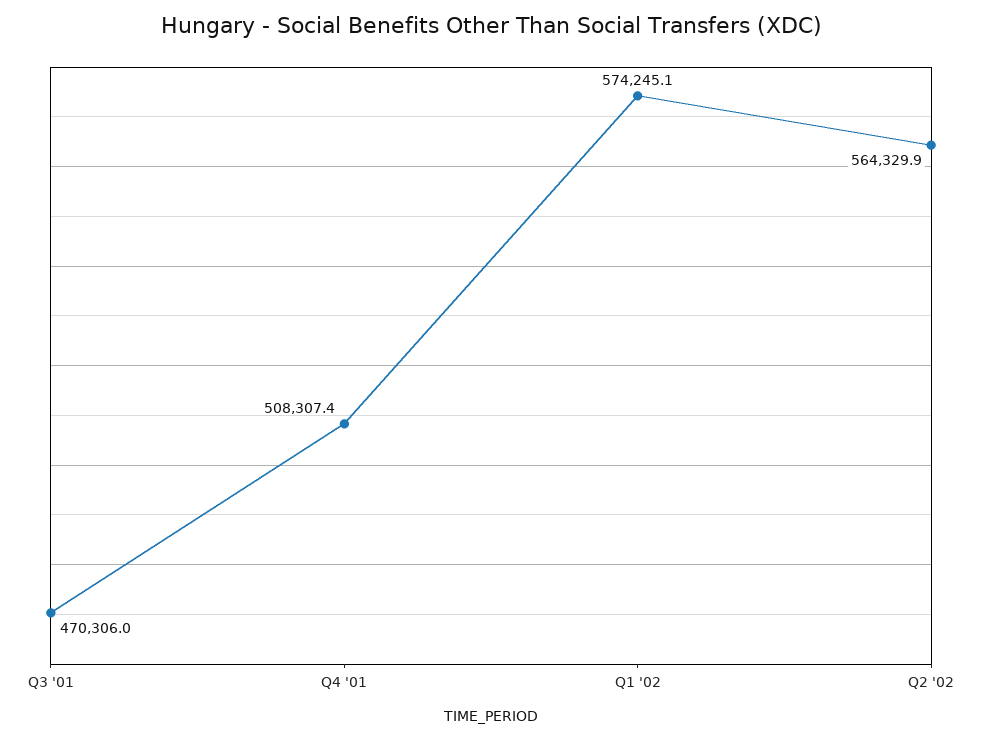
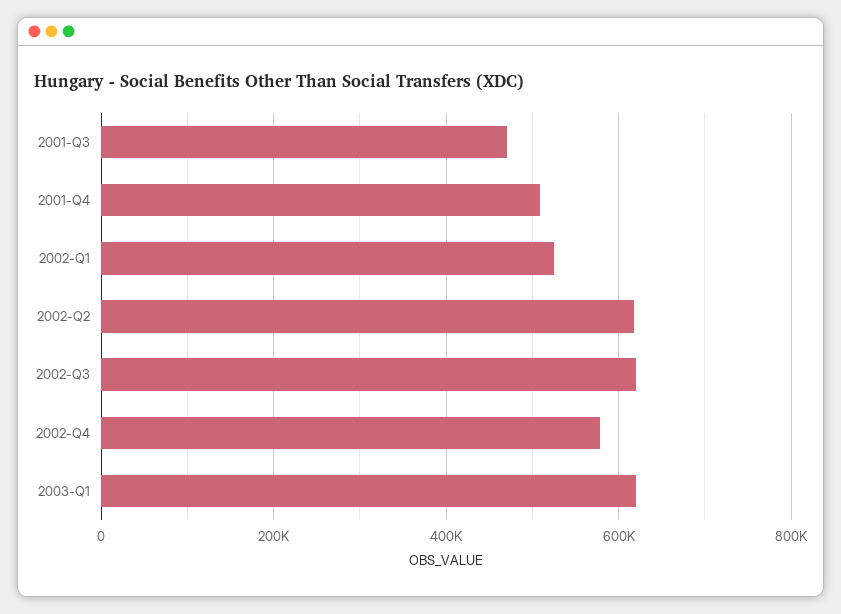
Q1 '02: 574245.1 -> 520000
Q2 '02: 564329.9 -> 620000
2002-Q3: none -> 620000
2002-Q4: none -> 580000
2003-Q1: none -> 620000

